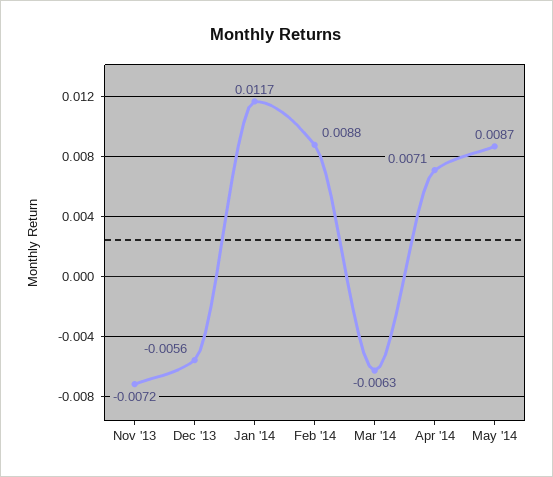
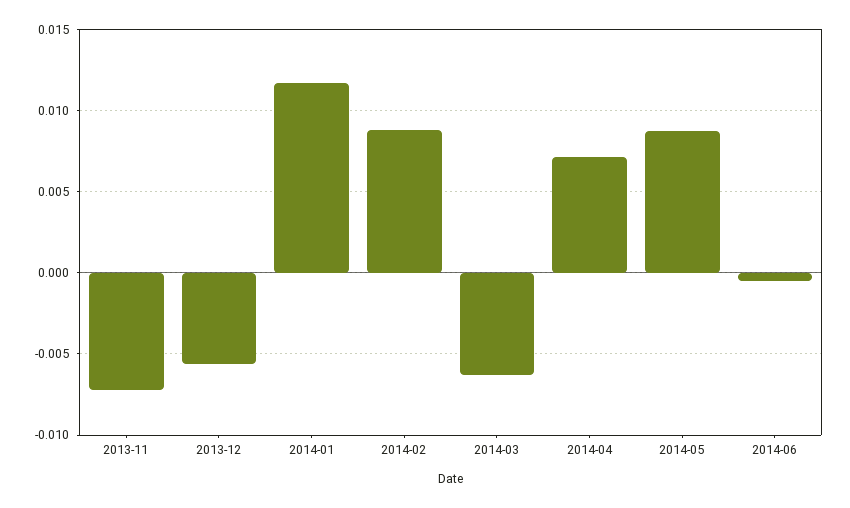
2014-06: none -> -0.0005

